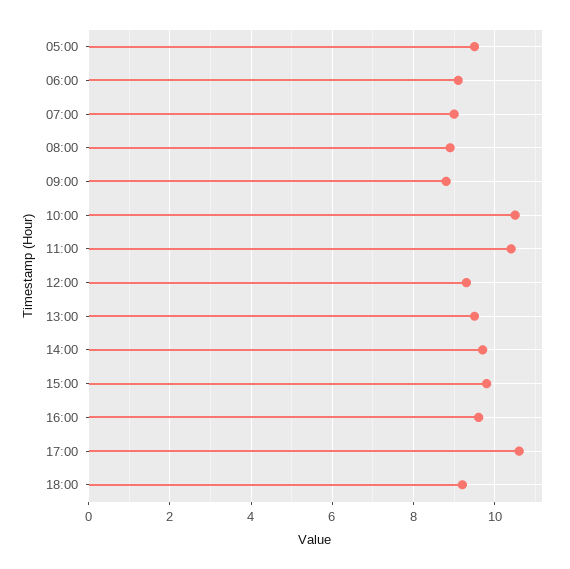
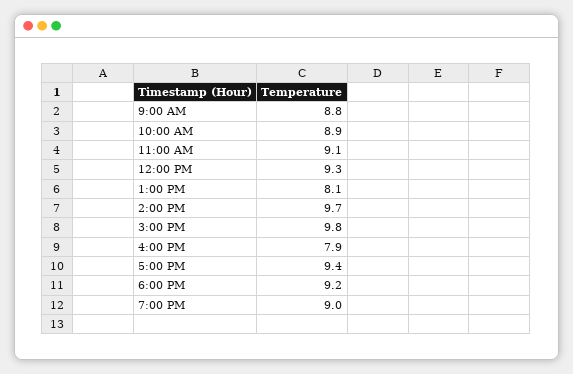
05:00: 9.5 -> none
06:00: 9 -> none
07:00: 9 -> none
08:00: 9 -> none
10:00: 10.5 -> 8.9
11:00: 10.5 -> 9.1
13:00: 9.5 -> 8.1
16:00: 9.5 -> 7.9
17:00: 10.5 -> 9.4
7:00 PM: none -> 9

